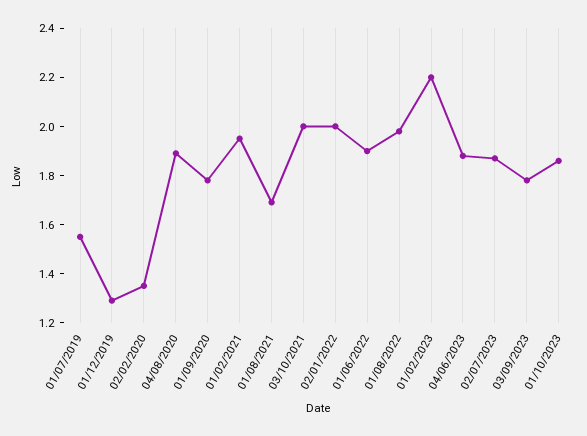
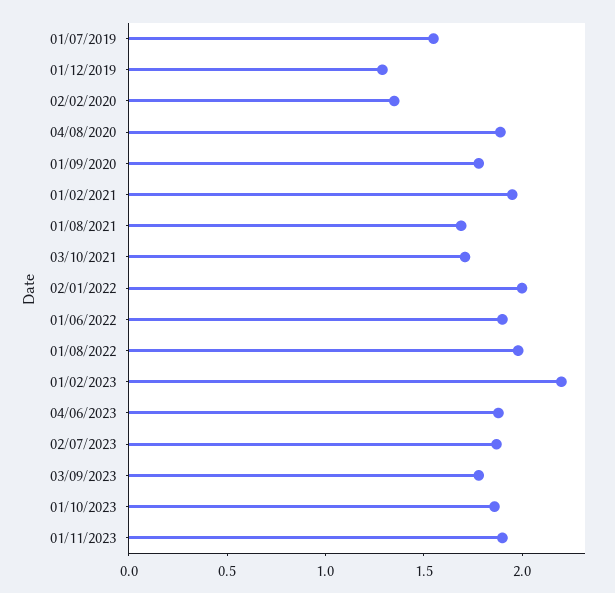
03/10/2021: 2 -> 1.7
01/11/2023: none -> 1.9

